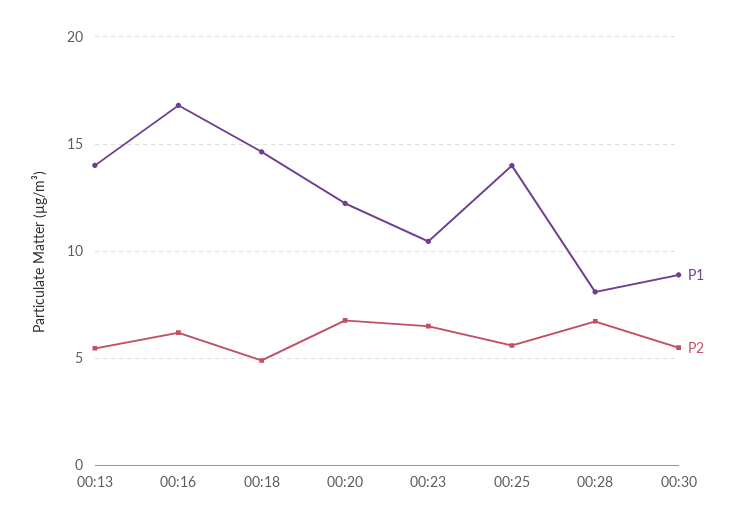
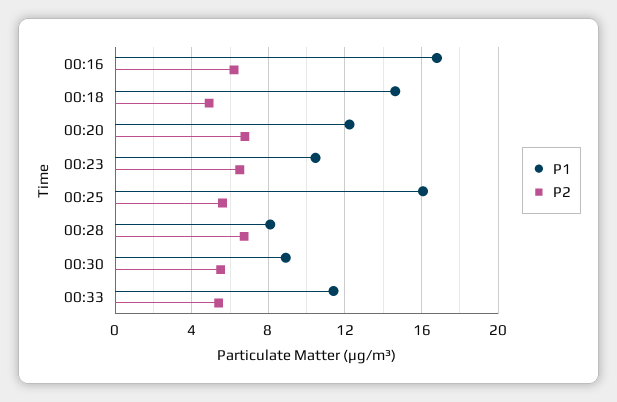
P1, 00:13: 14 -> none
P2, 00:13: 5.5 -> none
P1, 00:25: 14 -> 16
P1, 00:33: none -> 11.5
P2, 00:33: none -> 5.5

